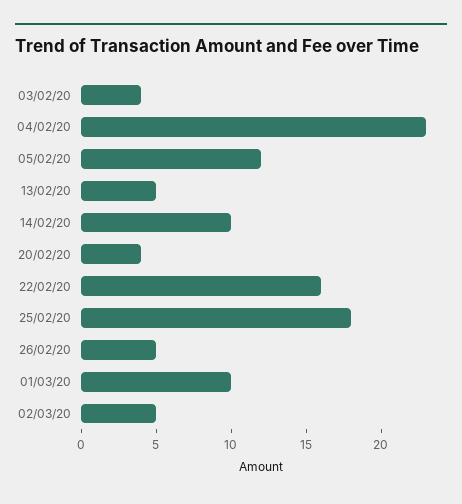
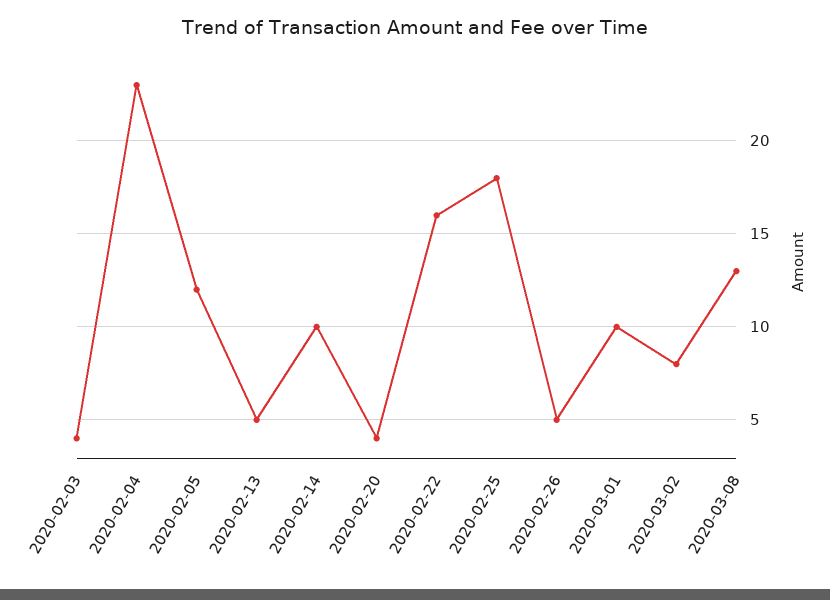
02/03/20: 5 -> 8
2020-03-08: none -> 13

